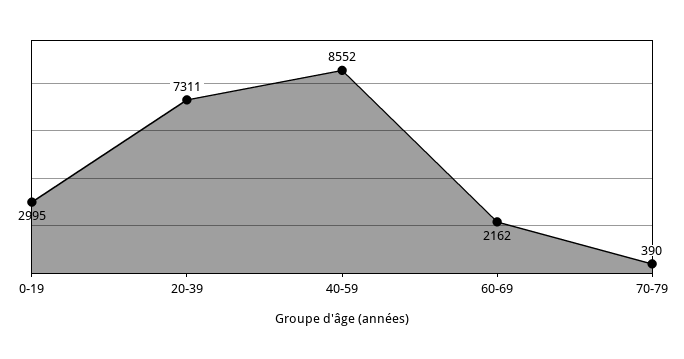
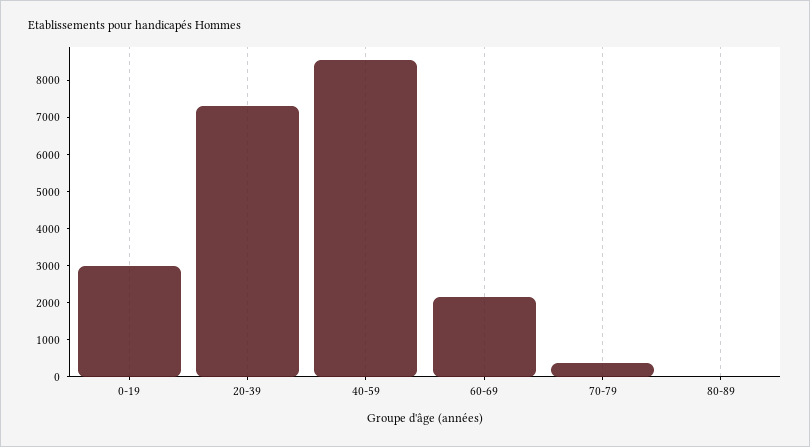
80-89: none -> 0

